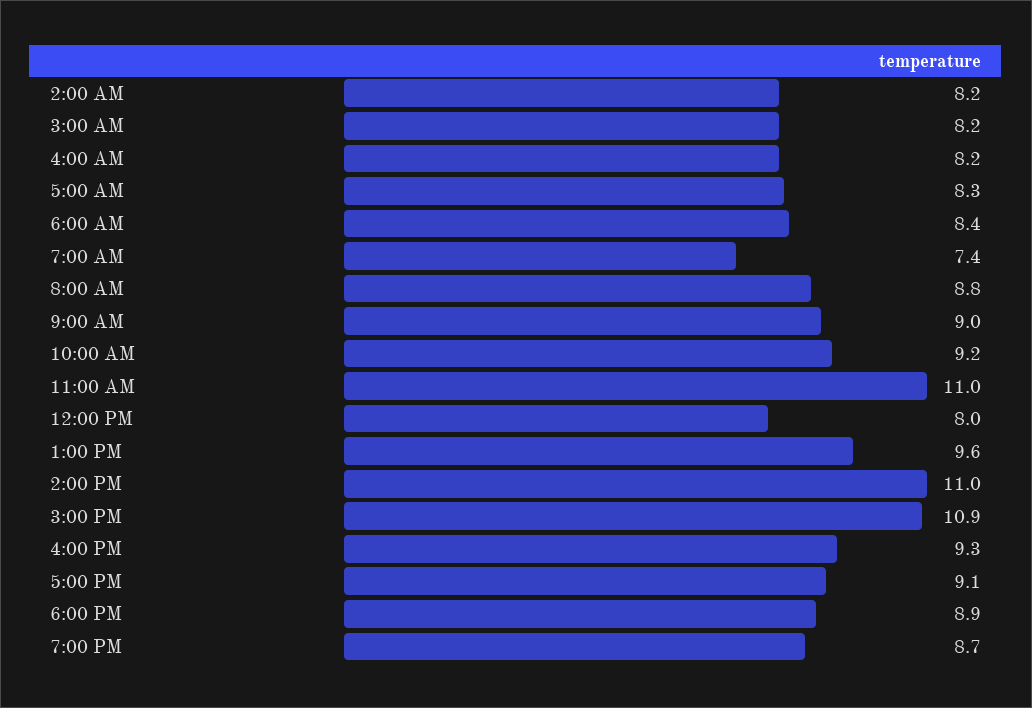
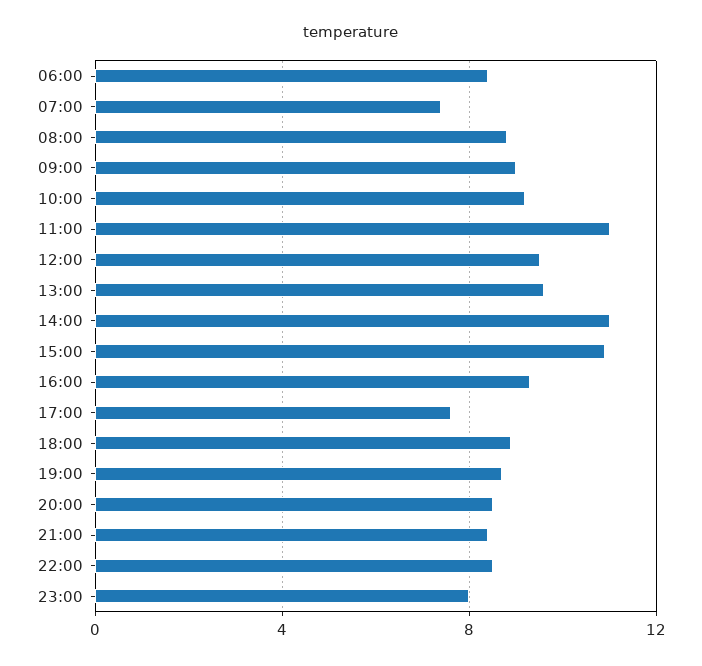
2:00 AM: 8.2 -> none
3:00 AM: 8.2 -> none
4:00 AM: 8.2 -> none
5:00 AM: 8.3 -> none
12:00 PM: 8 -> 9.5
5:00 PM: 9.1 -> 7.5
20:00: none -> 8.5
21:00: none -> 8.5
22:00: none -> 8.5
23:00: none -> 8

